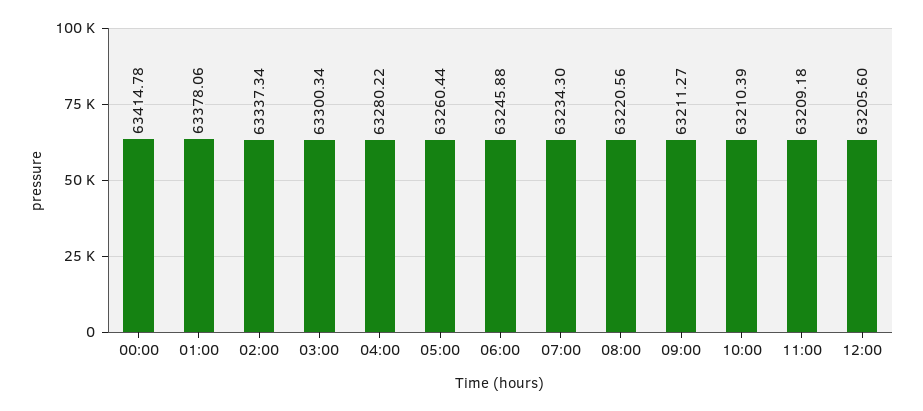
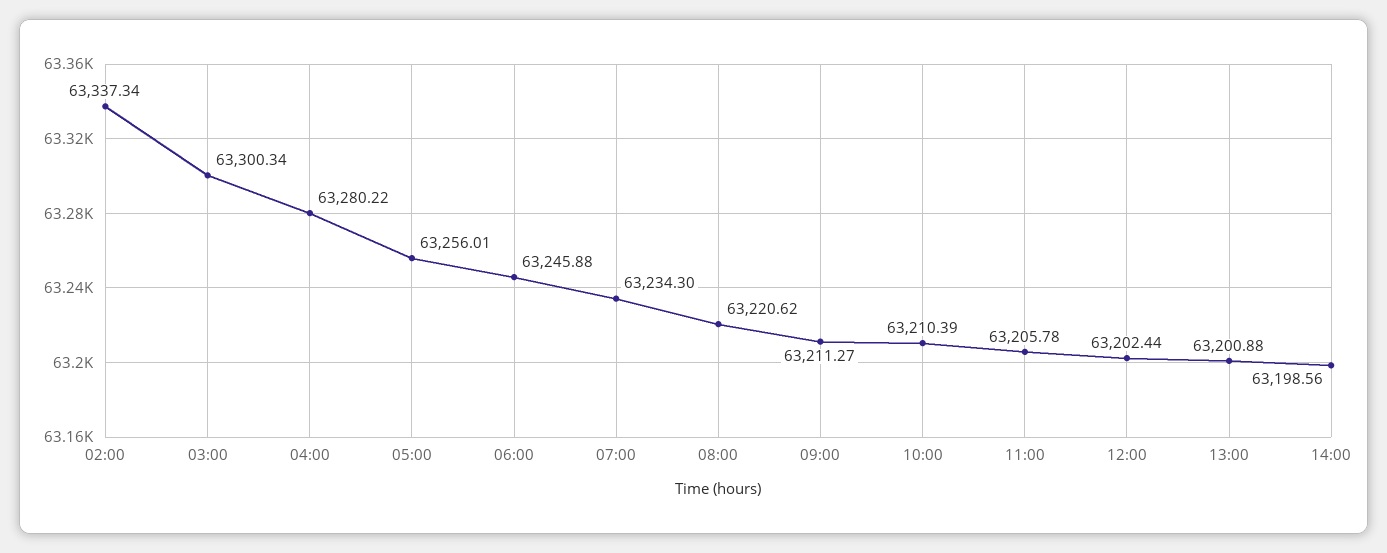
00:00: 63414.78 -> none
01:00: 63378.06 -> none
05:00: 63260.44 -> 63256.01
08:00: 63220.56 -> 63220.62
11:00: 63209.18 -> 63205.78
12:00: 63205.6 -> 63202.44
13:00: none -> 63200.88
14:00: none -> 63198.56

